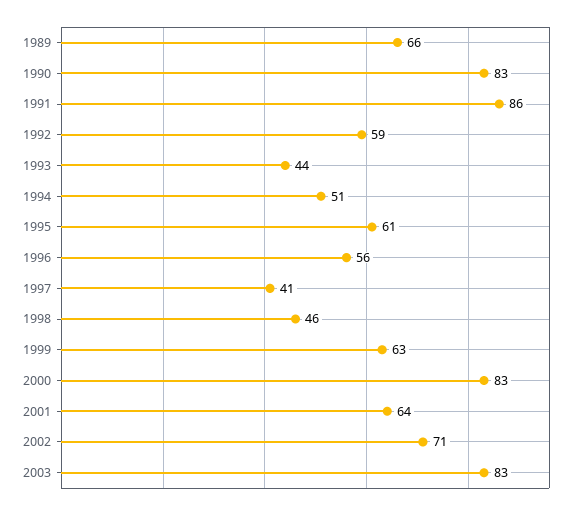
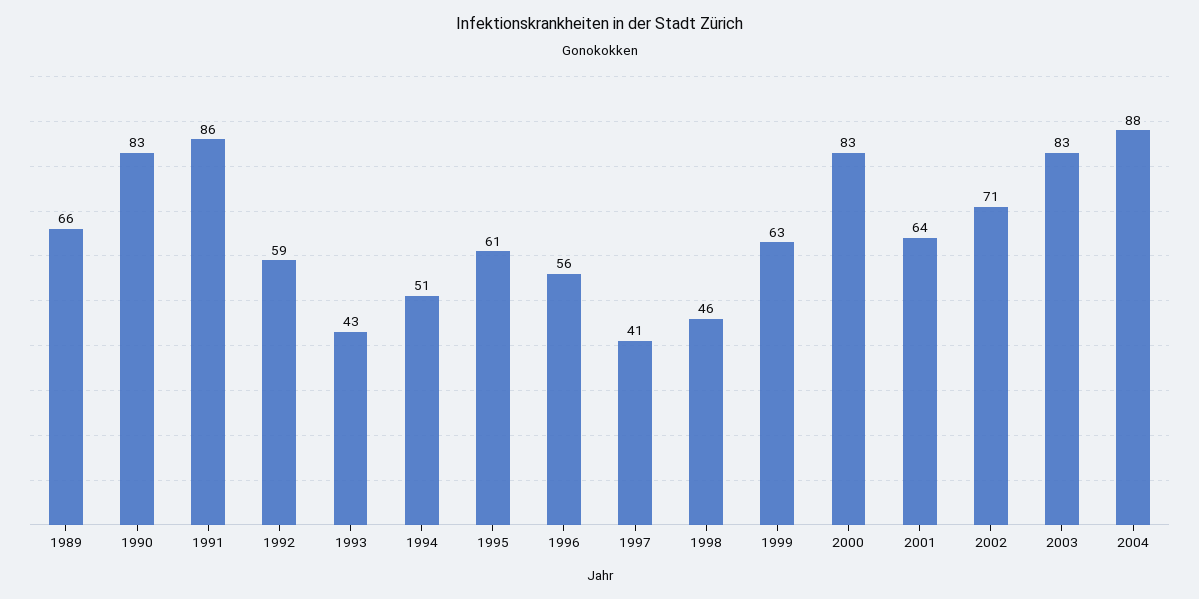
1993: 44 -> 43
2004: none -> 88

